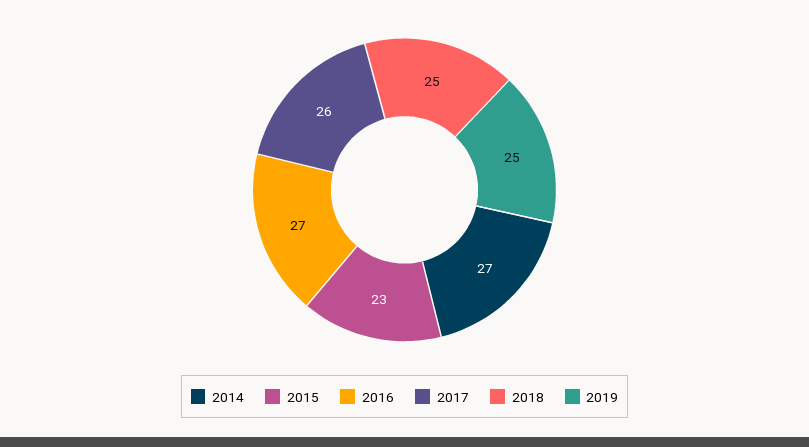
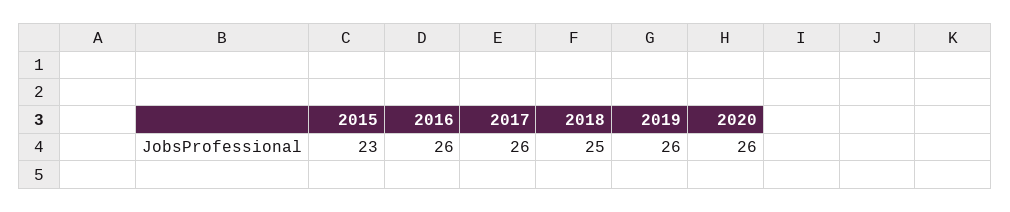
2014: 27 -> none
2016: 27 -> 26
2019: 25 -> 26
2020: none -> 26

